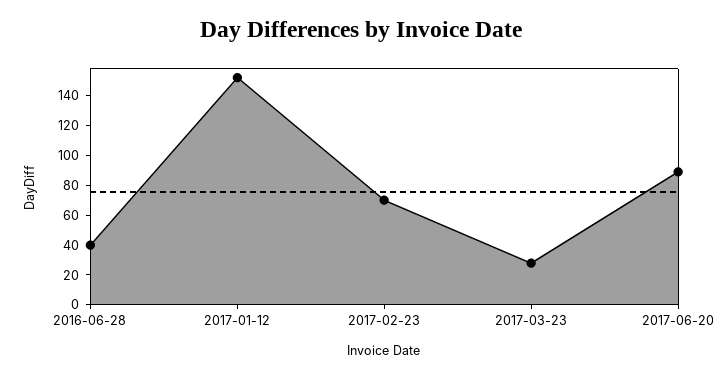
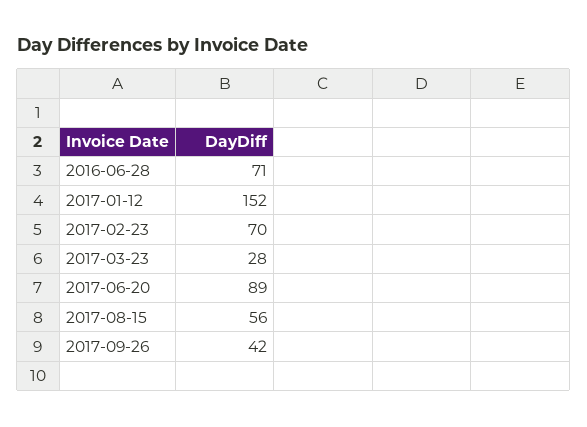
2016-06-28: 40 -> 71
2017-08-15: none -> 56
2017-09-26: none -> 42

